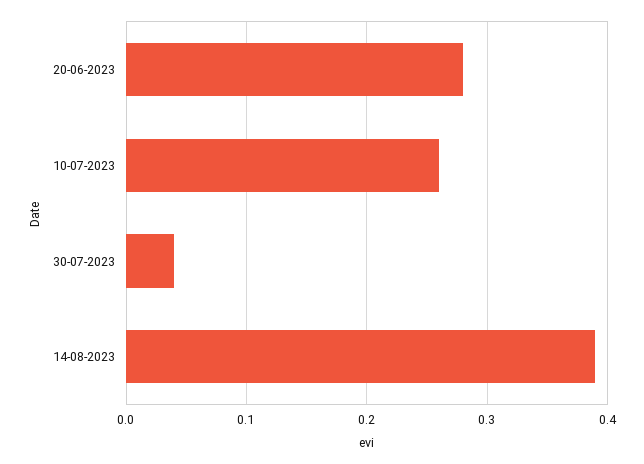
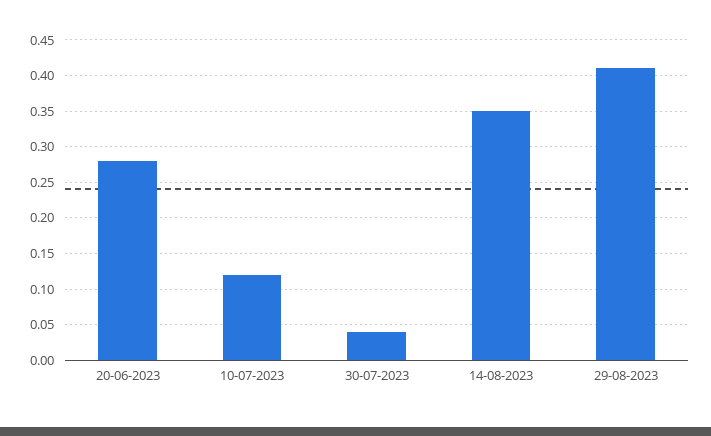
10-07-2023: 0.26 -> 0.12
14-08-2023: 0.39 -> 0.35
29-08-2023: none -> 0.41

